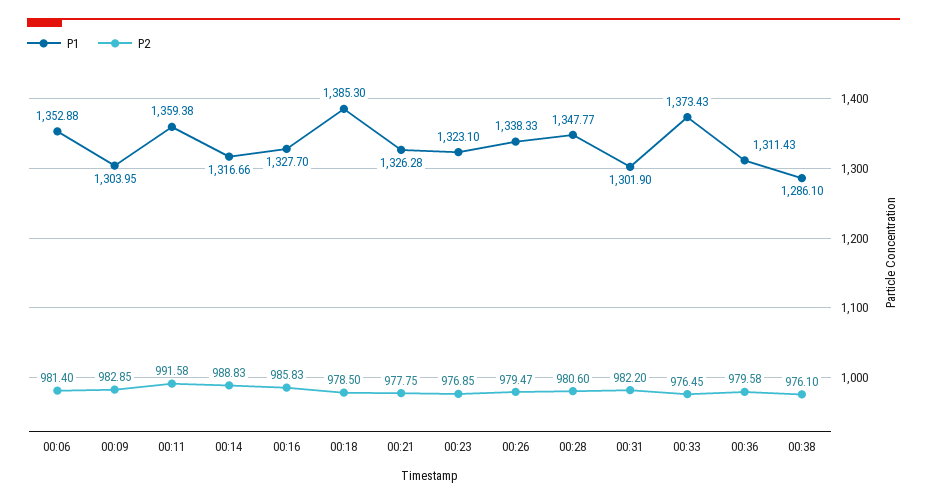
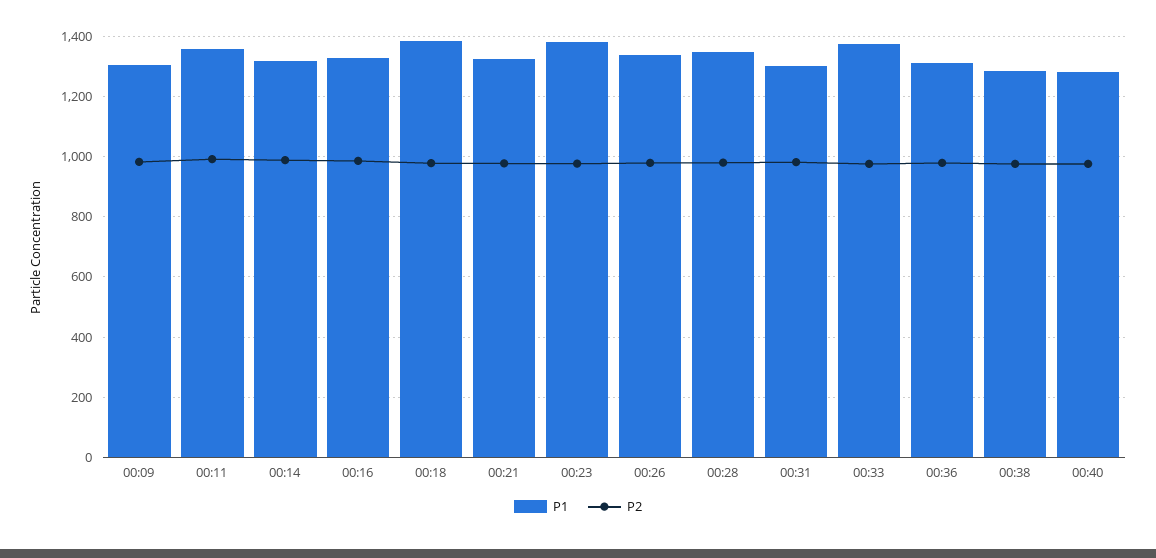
P1, 00:06: 1352.88 -> none
P2, 00:06: 981.4 -> none
P1, 00:23: 1323.1 -> 1380
P1, 00:40: none -> 1280
P2, 00:40: none -> 980

